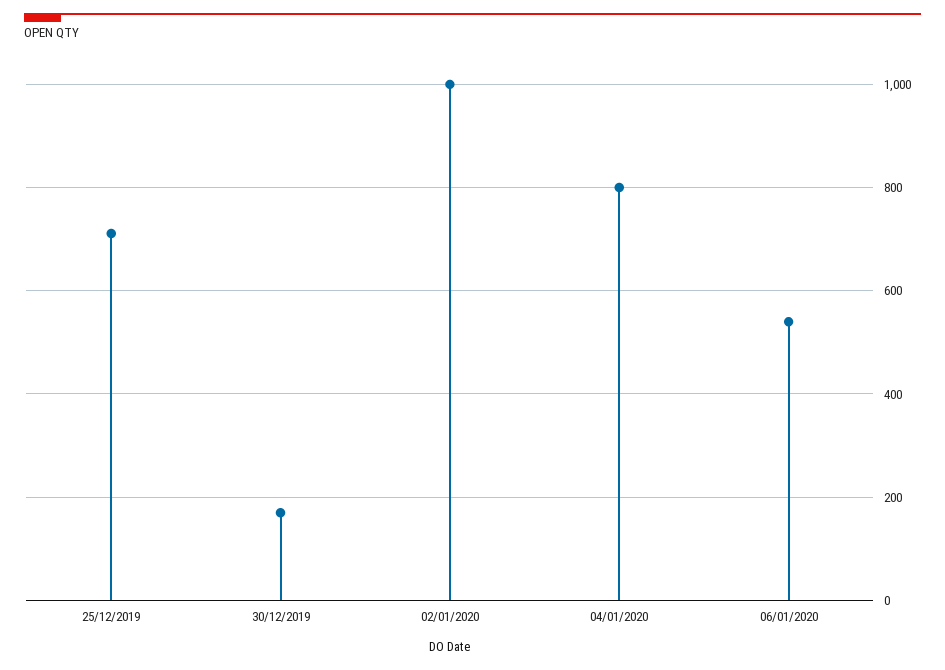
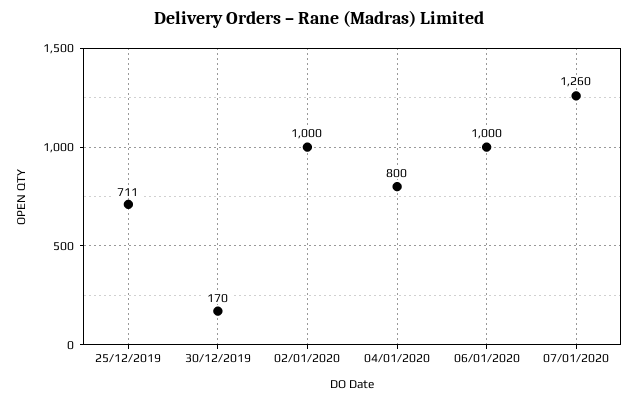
06/01/2020: 540 -> 1000
07/01/2020: none -> 1260

